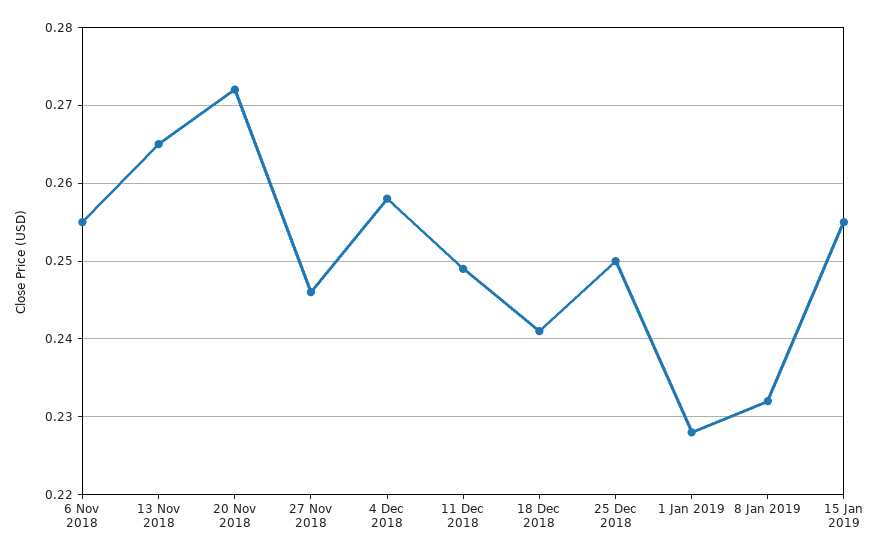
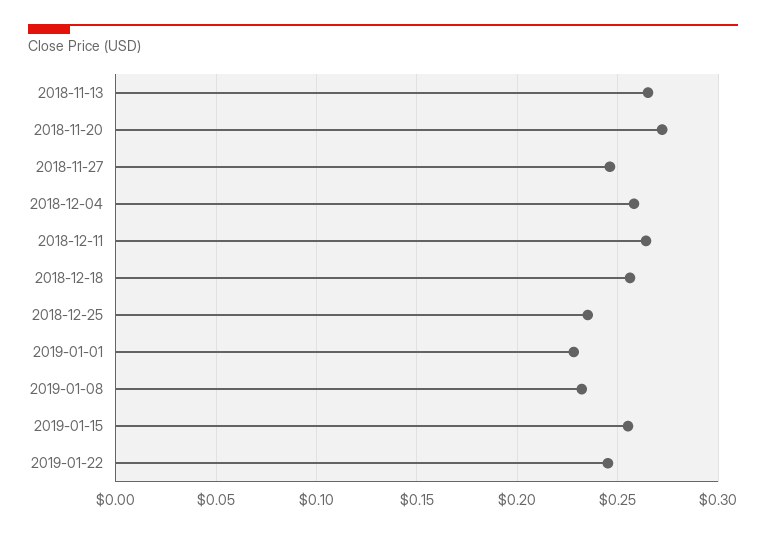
6 Nov 2018: 0.255 -> none
11 Dec 2018: 0.249 -> 0.265
18 Dec 2018: 0.241 -> 0.255
25 Dec 2018: 0.25 -> 0.235
2019-01-22: none -> 0.245

